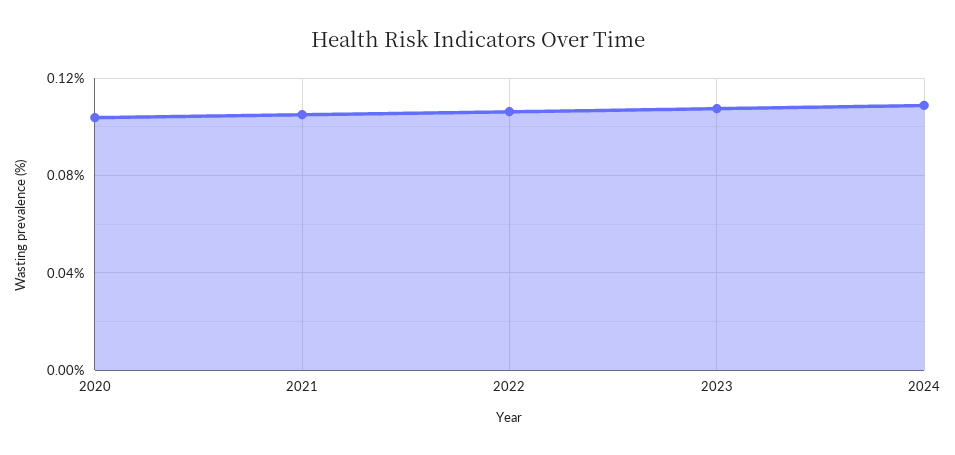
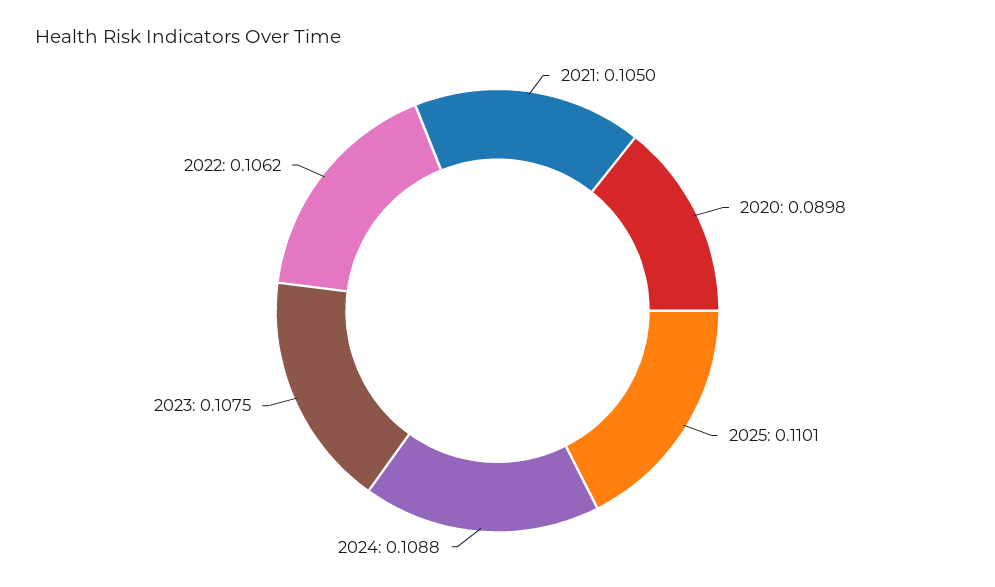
2020: 0.105 -> 0.0898
2025: none -> 0.1101

